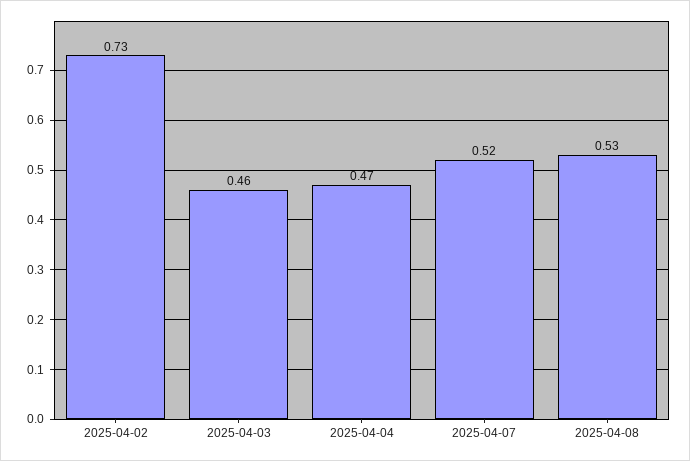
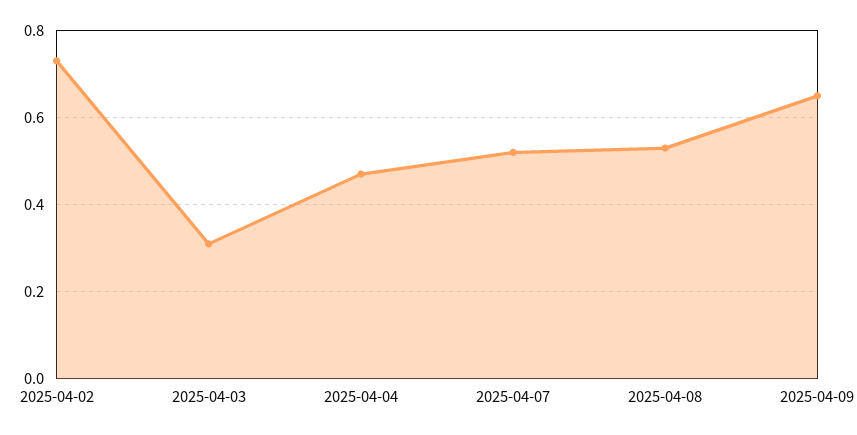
2025-04-03: 0.46 -> 0.3
2025-04-09: none -> 0.65

